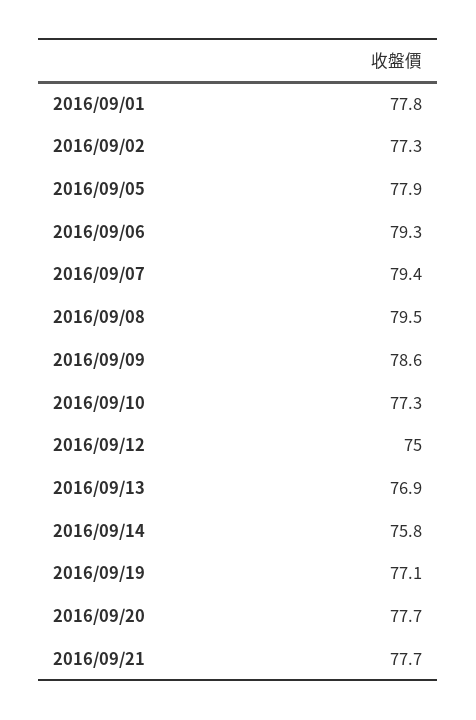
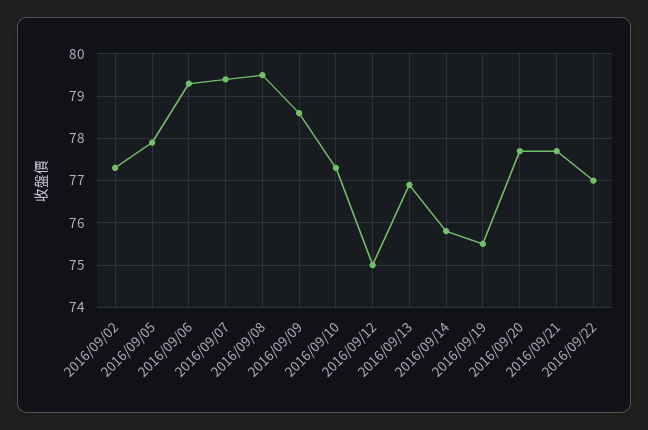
2016/09/01: 77.8 -> none
2016/09/19: 77.1 -> 75.5
2016/09/22: none -> 77

